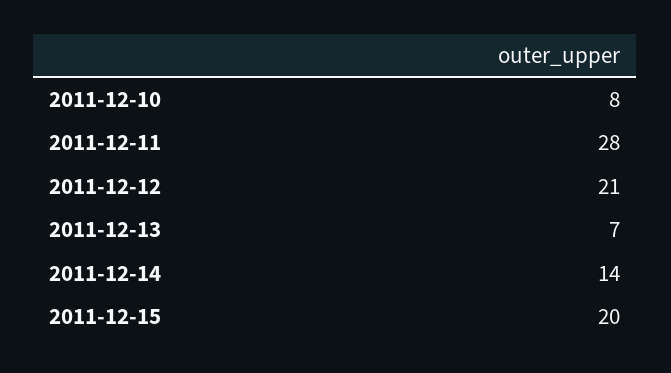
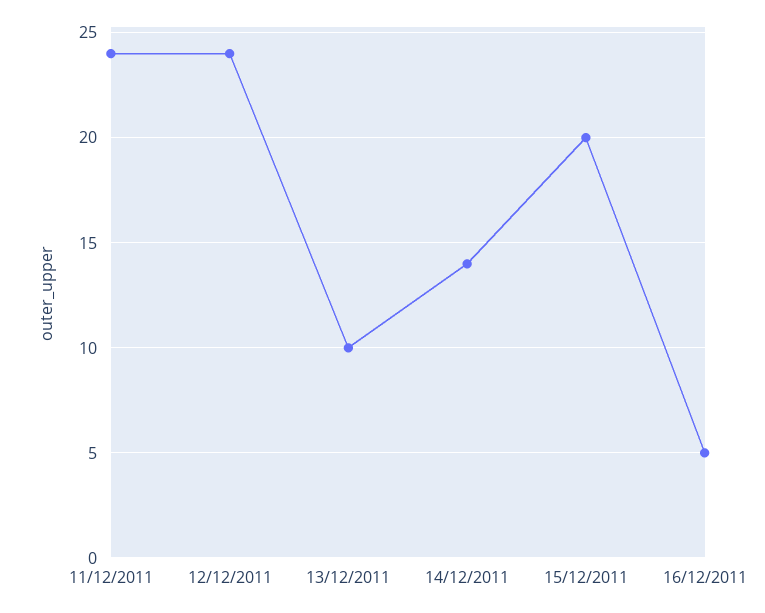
2011-12-10: 8 -> none
2011-12-11: 28 -> 24
2011-12-12: 21 -> 24
2011-12-13: 7 -> 10
16/12/2011: none -> 5

